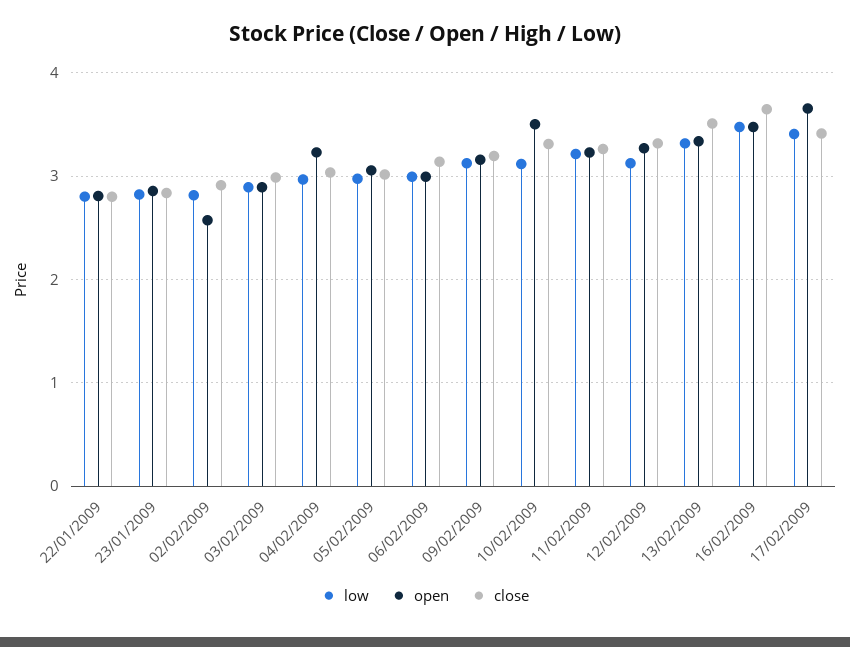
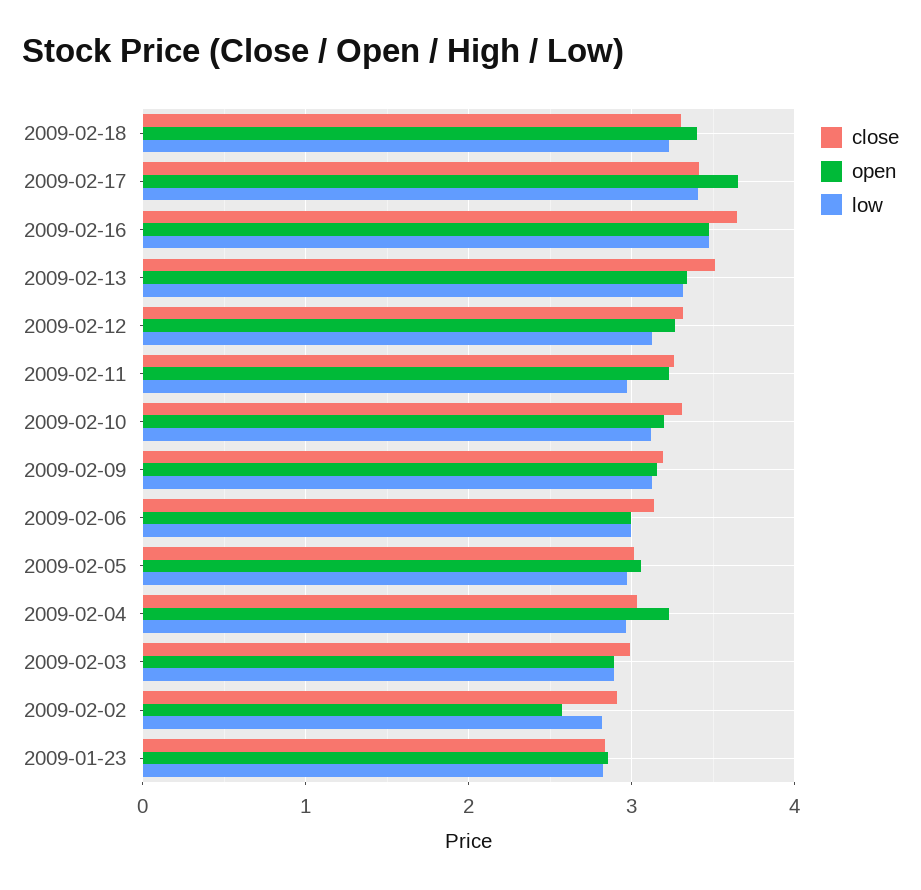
low, 22/01/2009: 2.8 -> none
open, 22/01/2009: 2.8 -> none
close, 22/01/2009: 2.8 -> none
open, 10/02/2009: 3.5 -> 3.2
low, 11/02/2009: 3.2 -> 3
close, 2009-02-18: none -> 3.3
open, 2009-02-18: none -> 3.4
low, 2009-02-18: none -> 3.2

